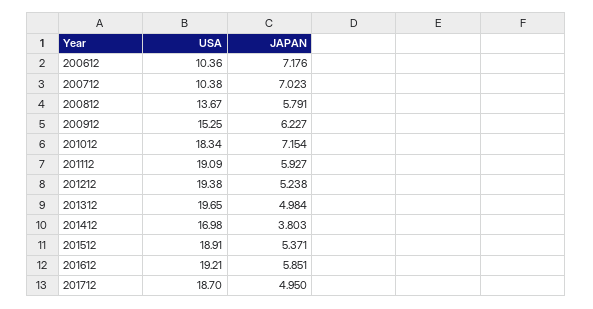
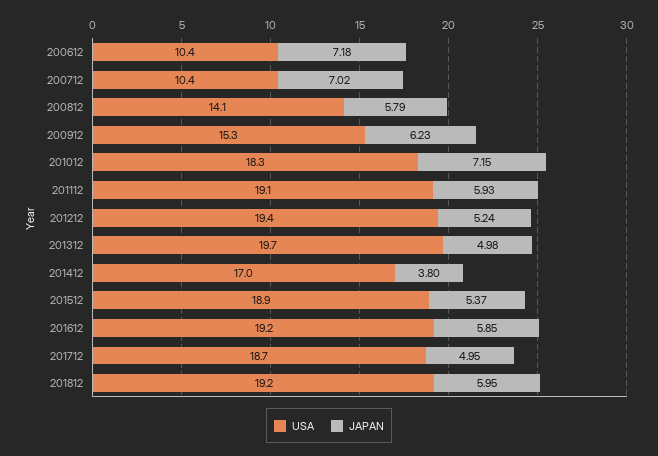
USA, 200812: 13.67 -> 14.1
USA, 201812: none -> 19.2
JAPAN, 201812: none -> 5.95

